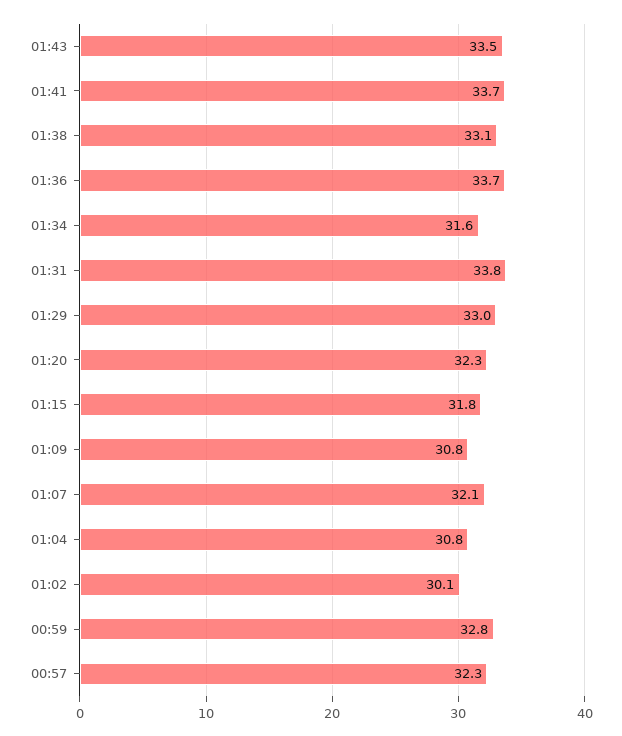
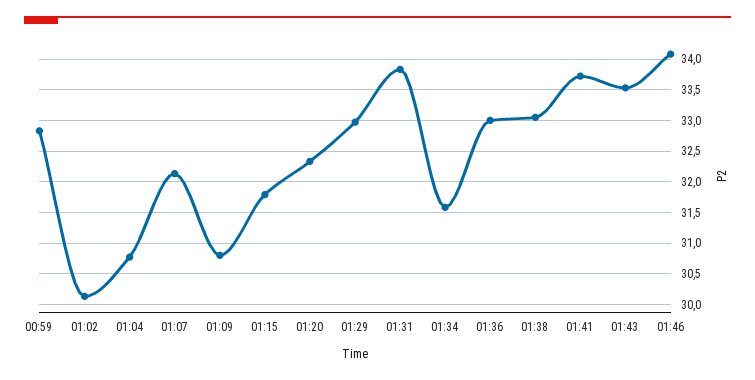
01:36: 33.7 -> 33
00:57: 32.3 -> none
01:46: none -> 34.1

